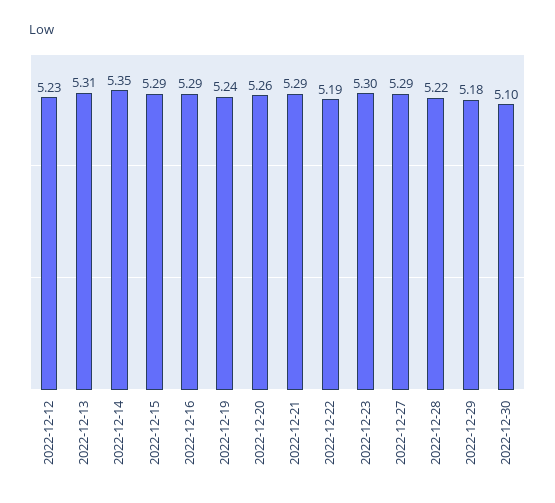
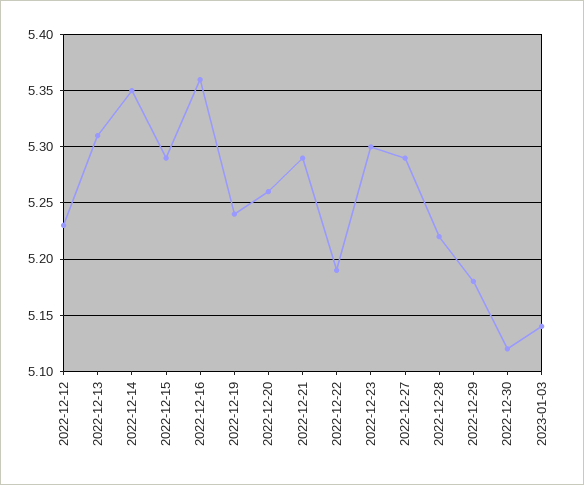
2022-12-16: 5.29 -> 5.36
2022-12-30: 5.1 -> 5.12
2023-01-03: none -> 5.14

